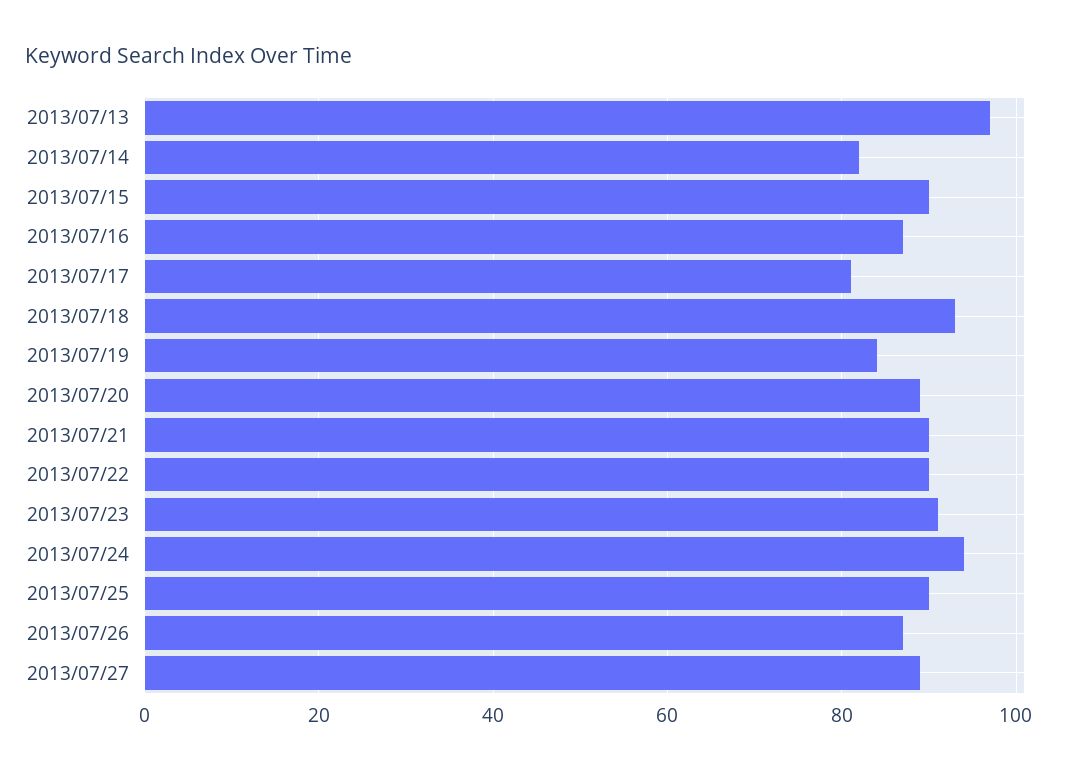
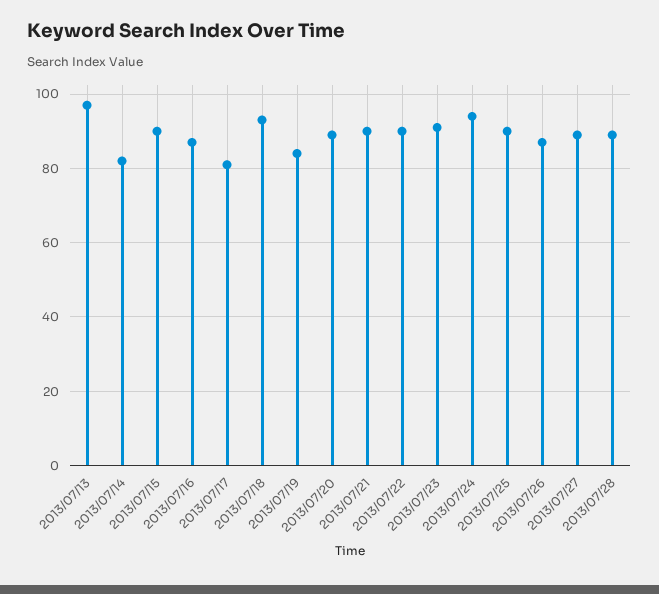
2013/07/28: none -> 90

